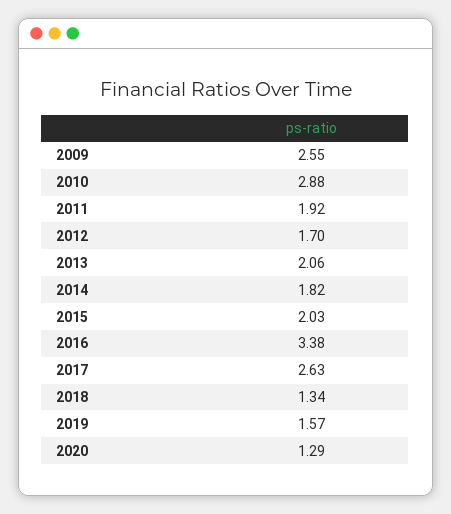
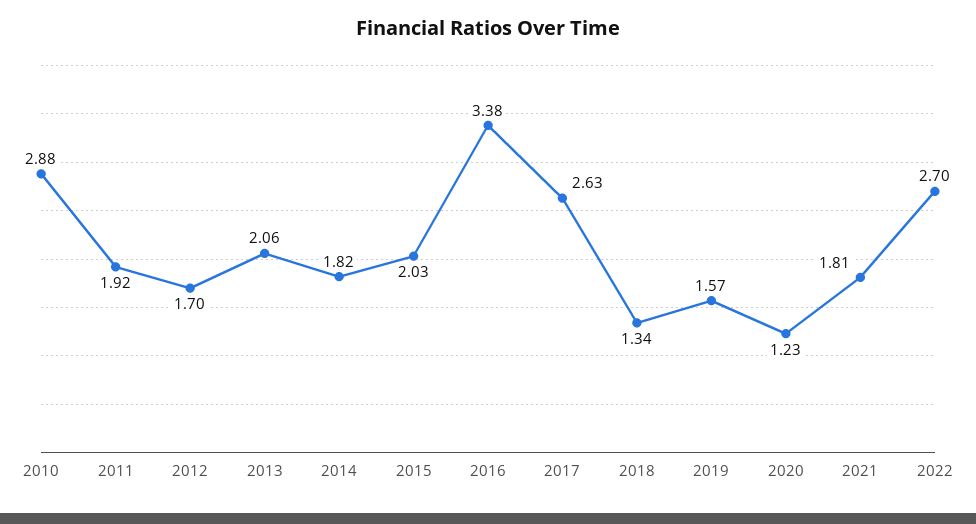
2009: 2.55 -> none
2020: 1.29 -> 1.23
2021: none -> 1.81
2022: none -> 2.7

